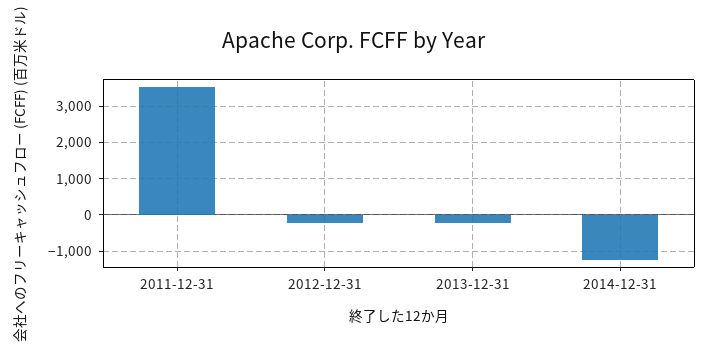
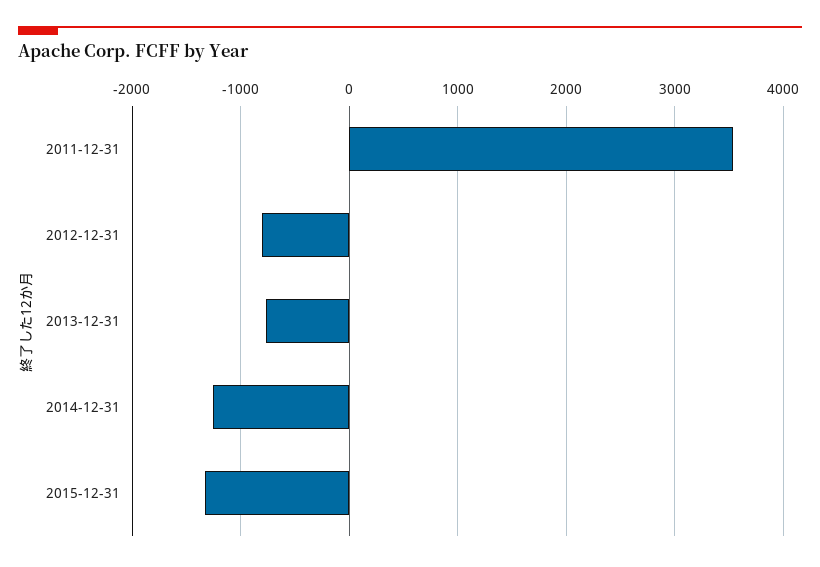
2012-12-31: -200 -> -800
2013-12-31: -200 -> -800
2015-12-31: none -> -1300

